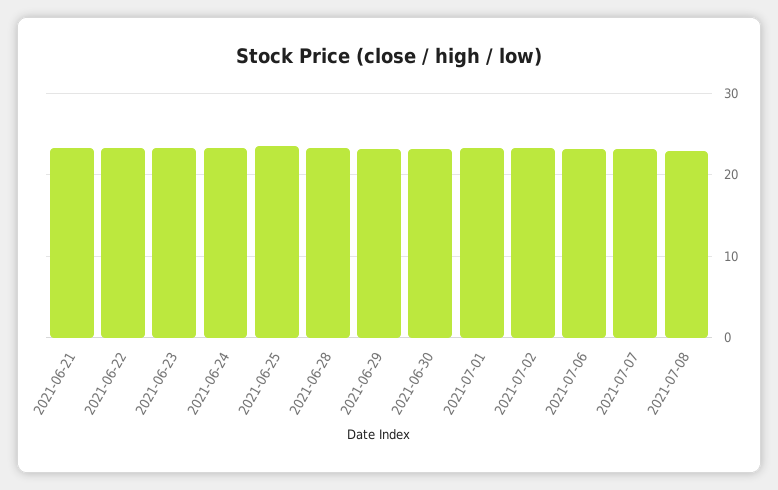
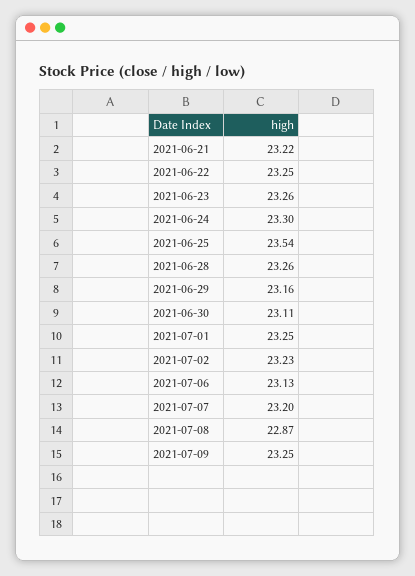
2021-07-09: none -> 23.25

